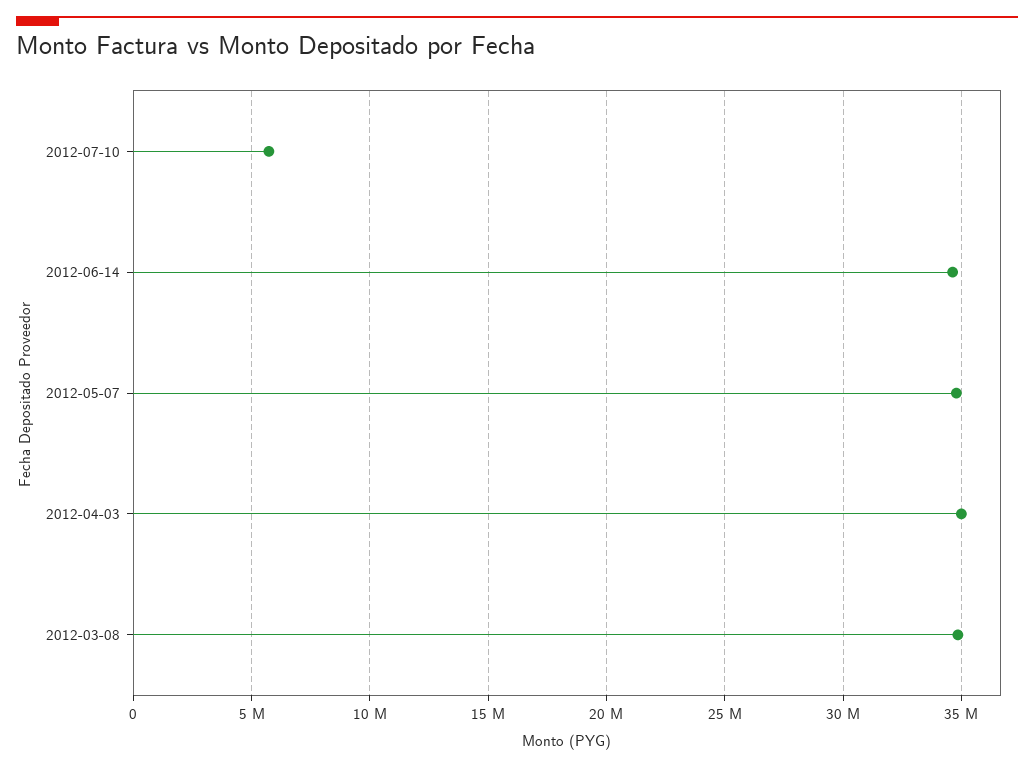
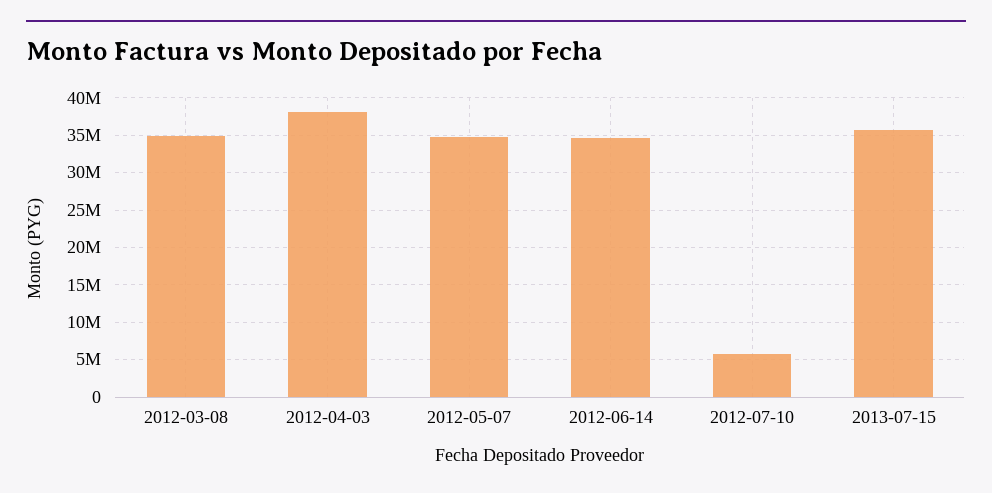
2012-04-03: 35000000 -> 38000000
2013-07-15: none -> 36000000

